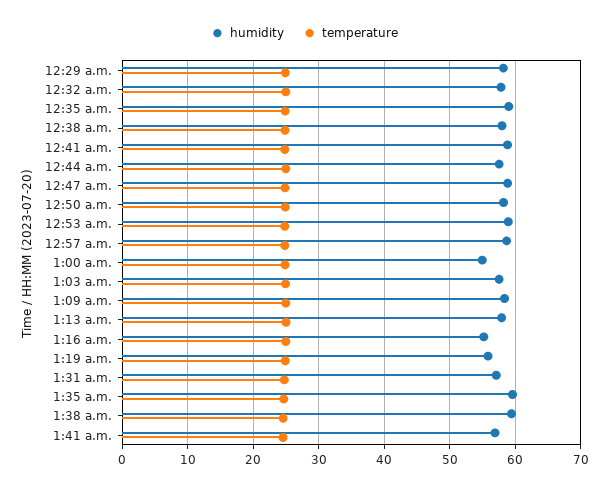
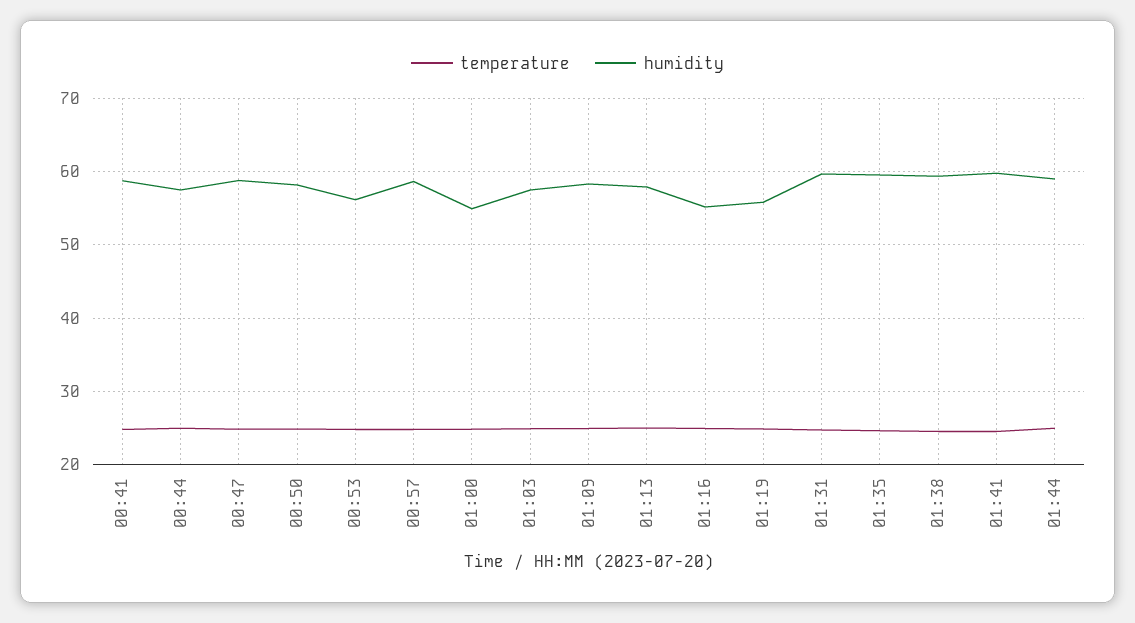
humidity, 12:29 a.m.: 58 -> none
temperature, 12:29 a.m.: 25 -> none
humidity, 12:32 a.m.: 58 -> none
temperature, 12:32 a.m.: 25 -> none
humidity, 12:35 a.m.: 59 -> none
temperature, 12:35 a.m.: 25 -> none
humidity, 12:38 a.m.: 58 -> none
temperature, 12:38 a.m.: 25 -> none
humidity, 12:53 a.m.: 59 -> 56
humidity, 1:31 a.m.: 57 -> 60
humidity, 1:41 a.m.: 57 -> 60
temperature, 01:44: none -> 25
humidity, 01:44: none -> 59

